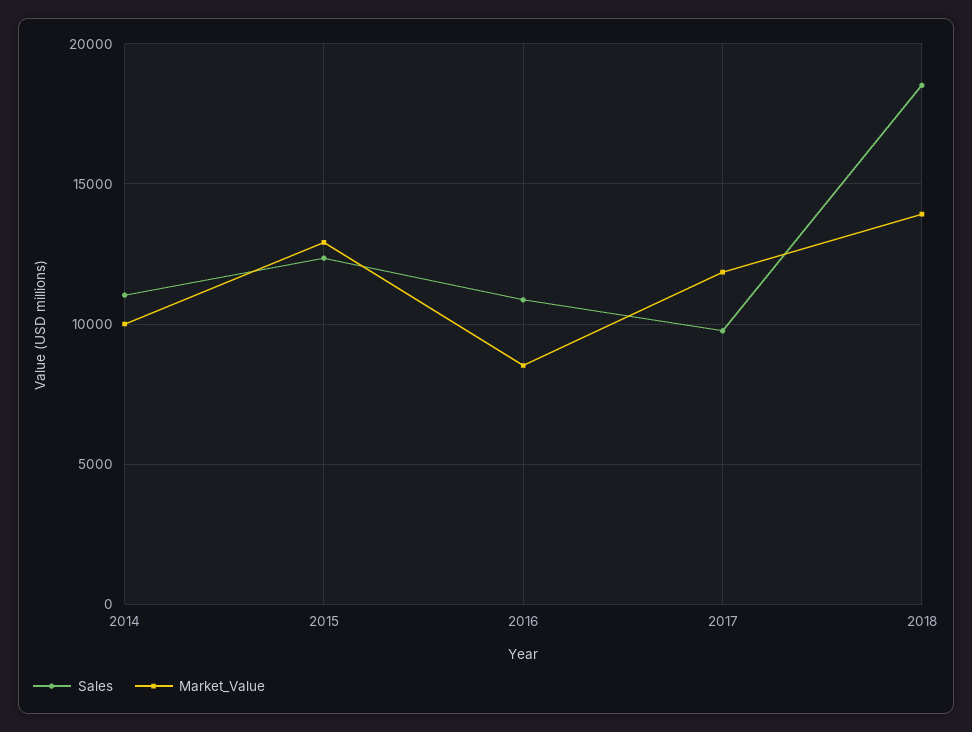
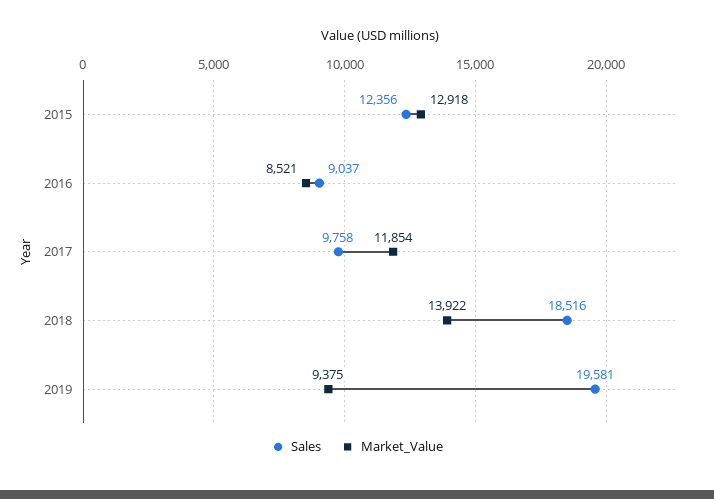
Sales, 2014: 11000 -> none
Market_Value, 2014: 10000 -> none
Sales, 2016: 11000 -> 9037
Sales, 2019: none -> 19581
Market_Value, 2019: none -> 9375

